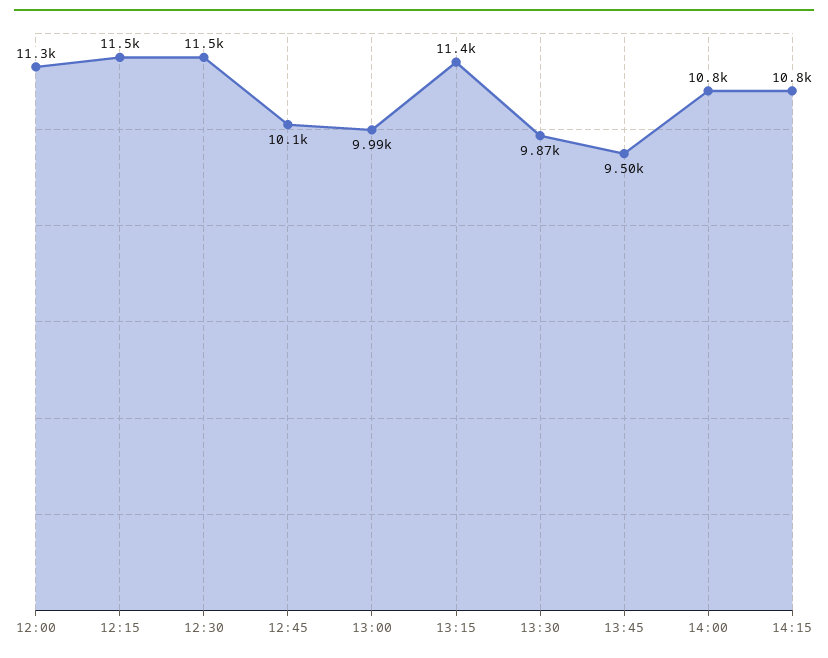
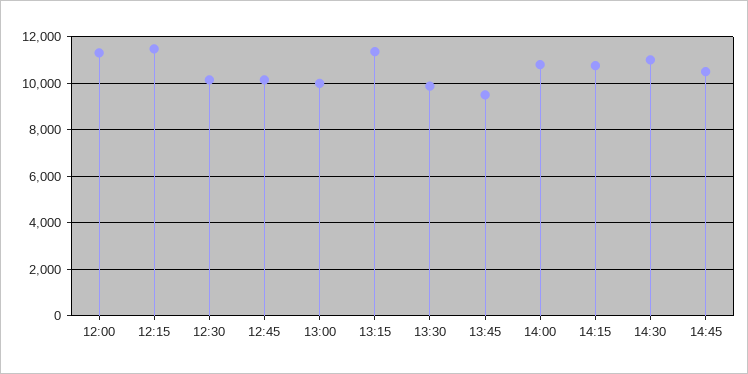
12:30: 11500 -> 10000
14:30: none -> 11000
14:45: none -> 10500

